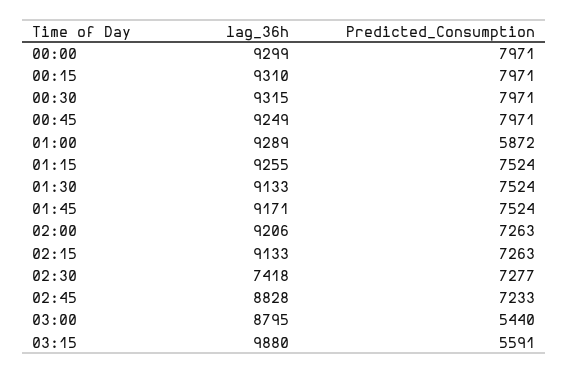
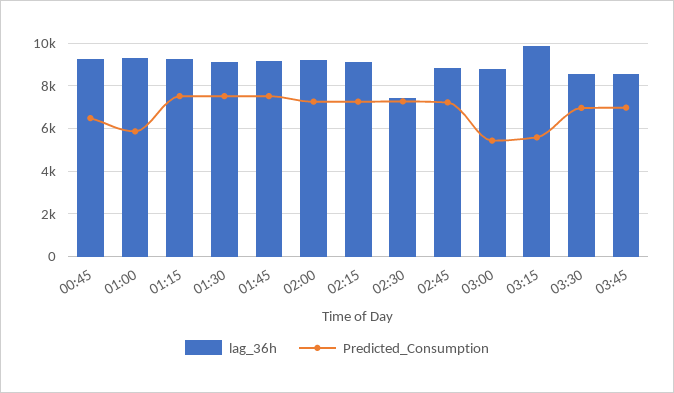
lag_36h, 00:00: 9299 -> none
Predicted_Consumption, 00:00: 7971 -> none
lag_36h, 00:15: 9310 -> none
Predicted_Consumption, 00:15: 7971 -> none
lag_36h, 00:30: 9315 -> none
Predicted_Consumption, 00:30: 7971 -> none
Predicted_Consumption, 00:45: 7971 -> 6500
lag_36h, 03:30: none -> 8500
Predicted_Consumption, 03:30: none -> 7000
lag_36h, 03:45: none -> 8500
Predicted_Consumption, 03:45: none -> 7000

